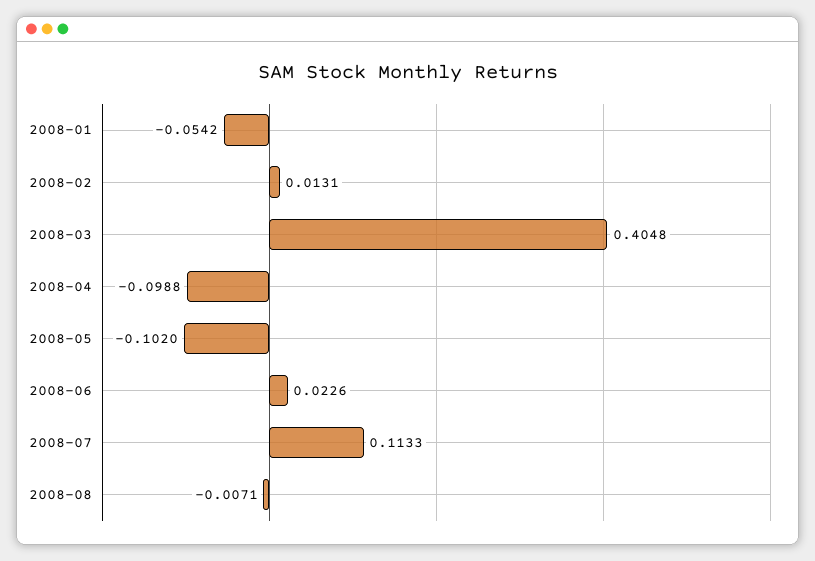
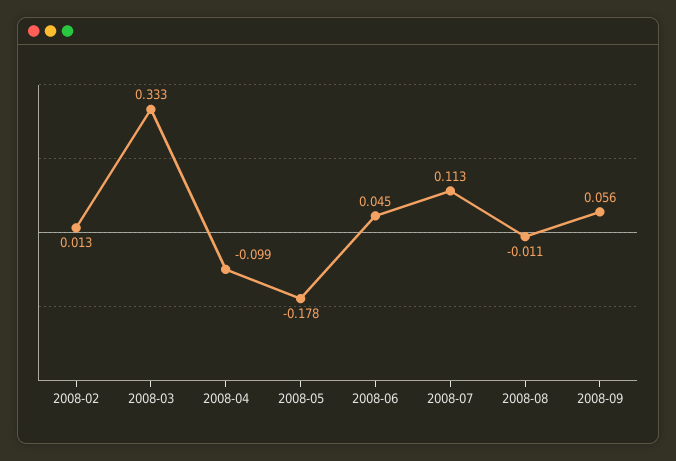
2008-01: -0.0542 -> none
2008-03: 0.4048 -> 0.333
2008-05: -0.102 -> -0.178
2008-06: 0.0226 -> 0.045
2008-08: -0.0071 -> -0.011
2008-09: none -> 0.056

